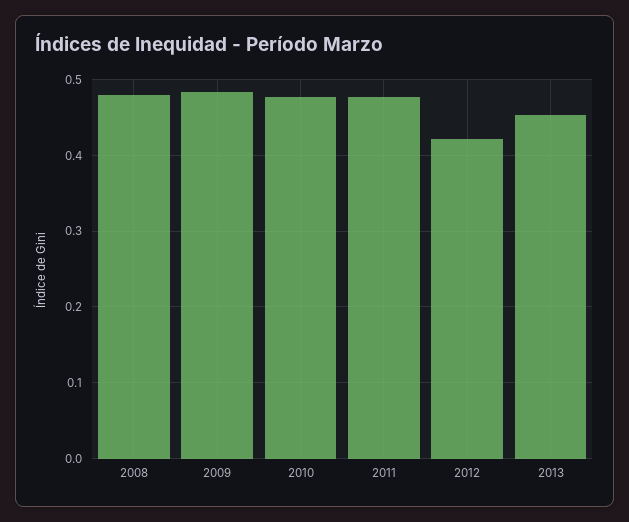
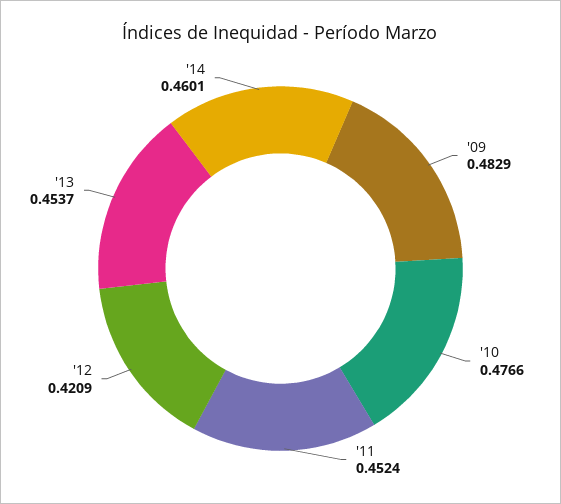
2008: 0.48 -> none
2011: 0.48 -> 0.4524
'14: none -> 0.4601

